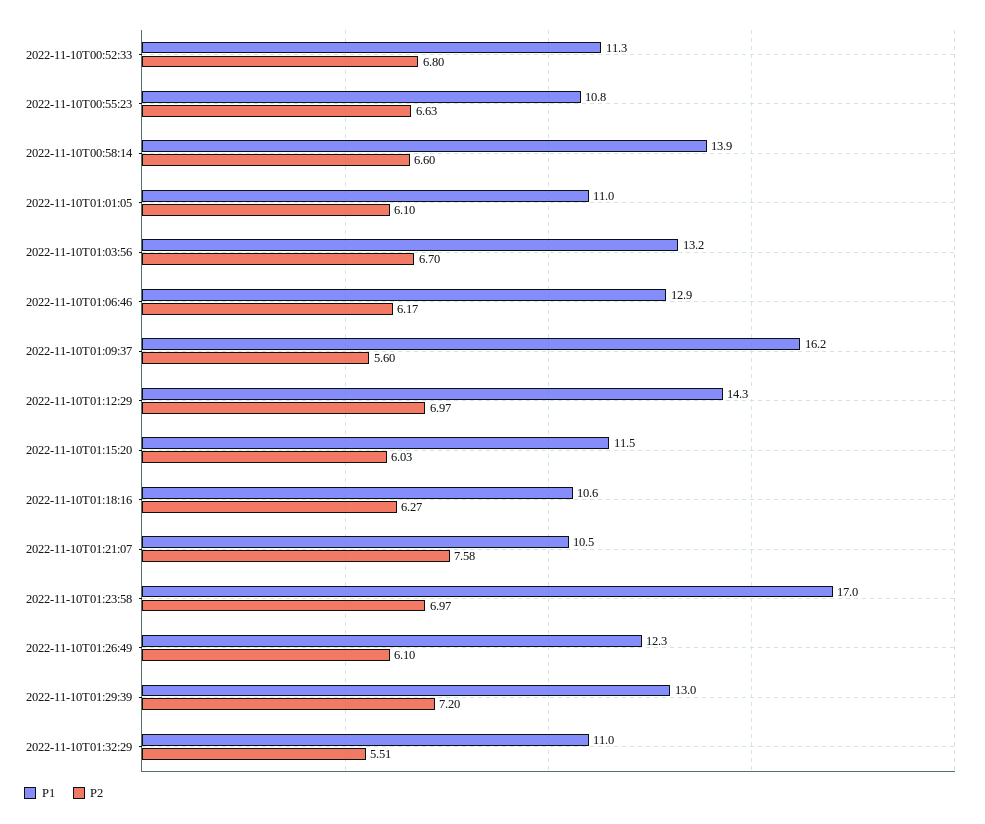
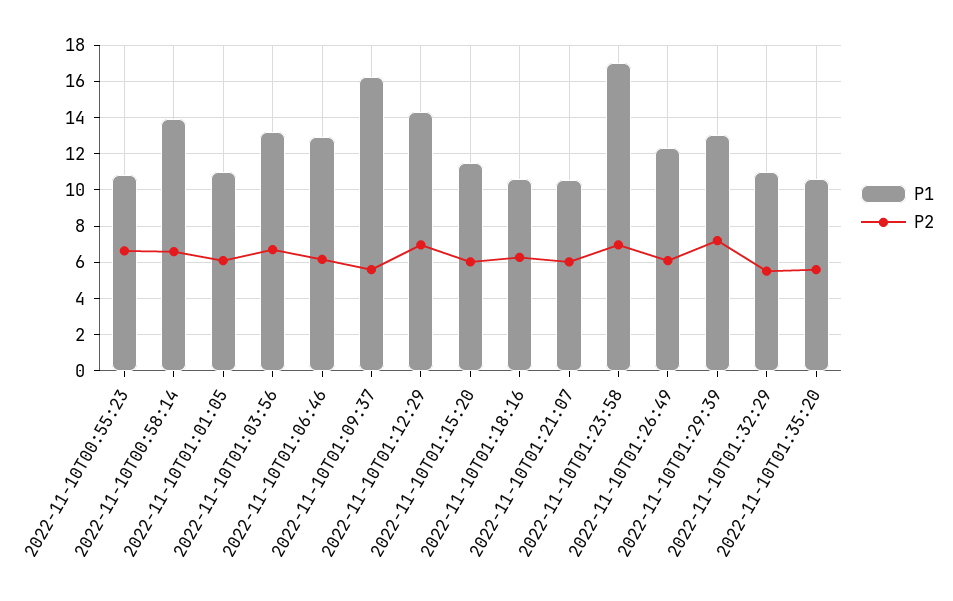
P1, 2022-11-10T00:52:33: 11.3 -> none
P2, 2022-11-10T00:52:33: 6.8 -> none
P2, 2022-11-10T01:21:07: 7.58 -> 6
P1, 2022-11-10T01:35:20: none -> 10.5
P2, 2022-11-10T01:35:20: none -> 5.5

